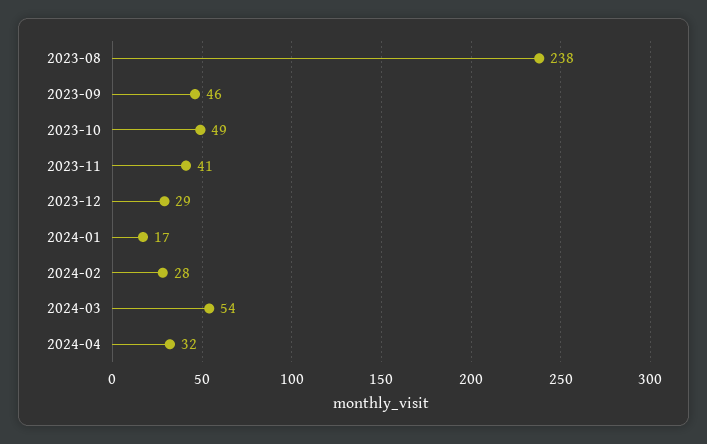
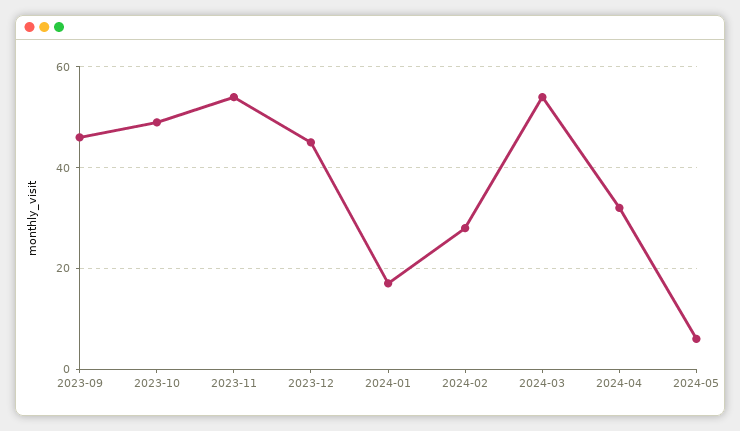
2023-08: 238 -> none
2023-11: 41 -> 55
2023-12: 29 -> 45
2024-05: none -> 5

